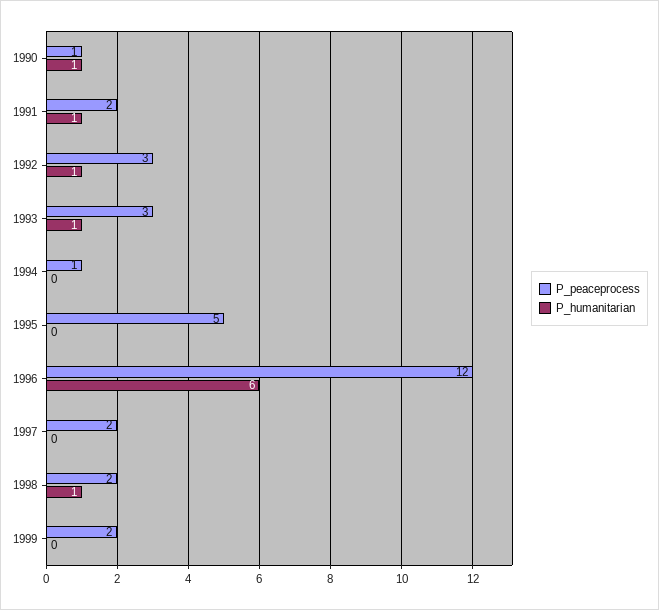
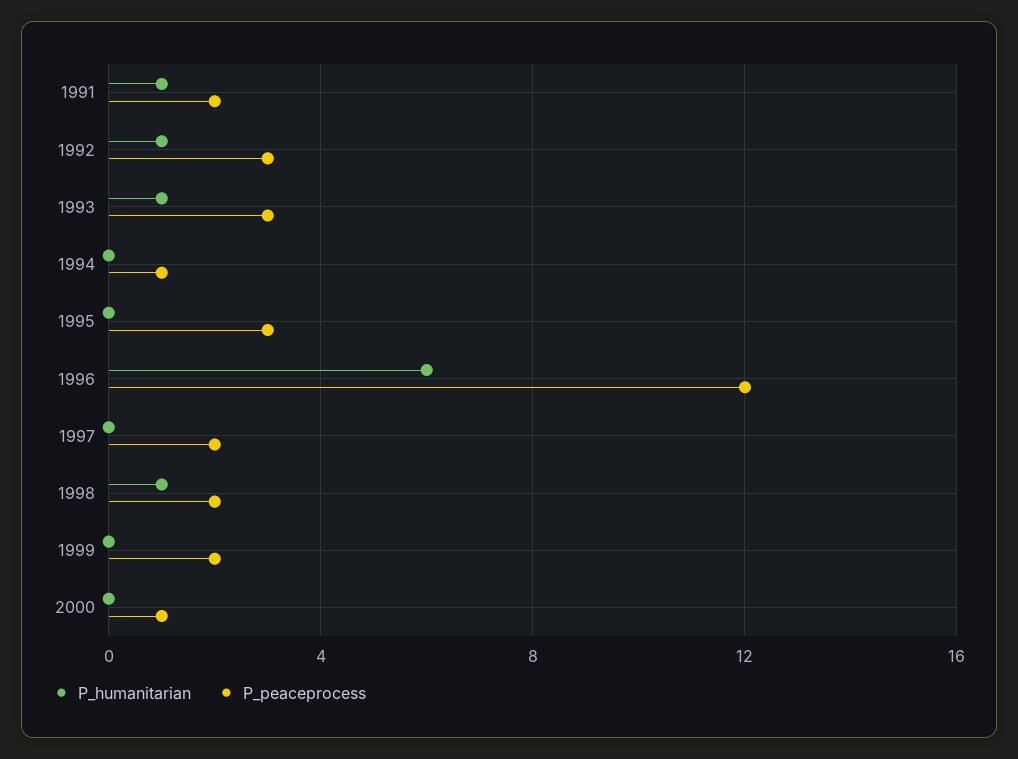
P_peaceprocess, 1990: 1 -> none
P_humanitarian, 1990: 1 -> none
P_peaceprocess, 1995: 5 -> 3
P_humanitarian, 2000: none -> 0
P_peaceprocess, 2000: none -> 1

